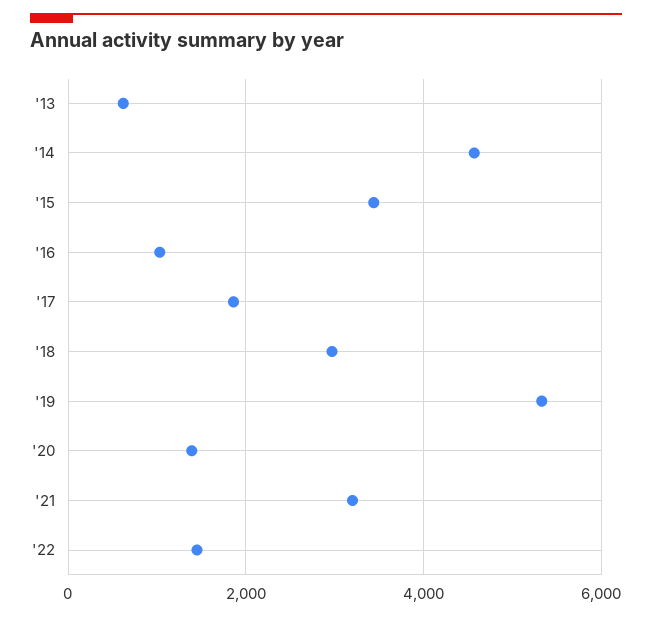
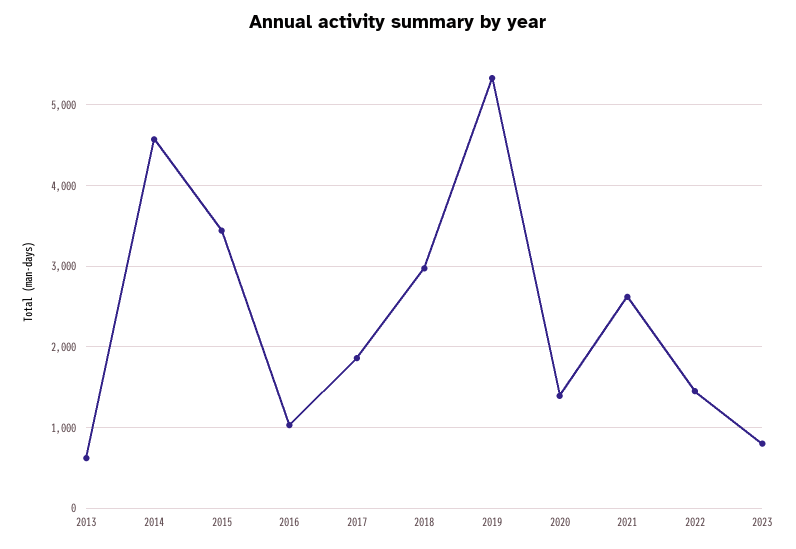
'21: 3200 -> 2600
2023: none -> 800

